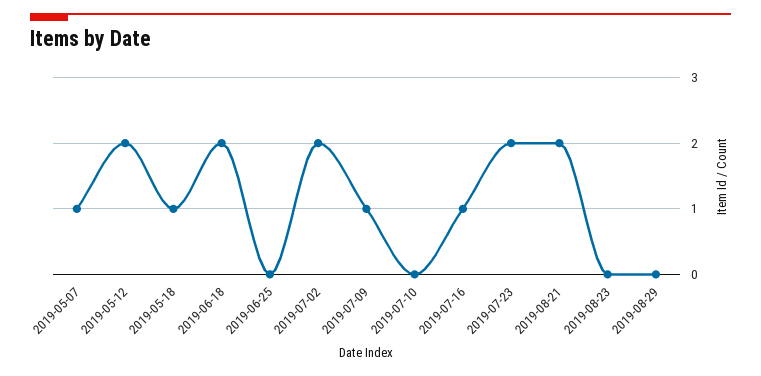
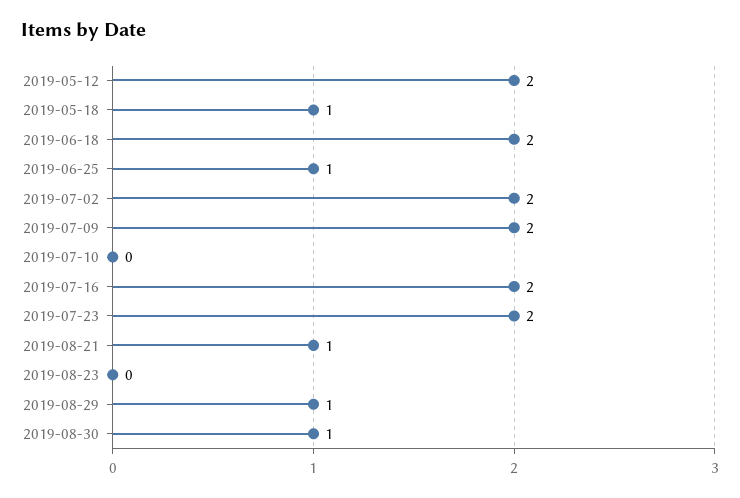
2019-05-07: 1 -> none
2019-06-25: 0 -> 1
2019-07-09: 1 -> 2
2019-07-16: 1 -> 2
2019-08-21: 2 -> 1
2019-08-29: 0 -> 1
2019-08-30: none -> 1

